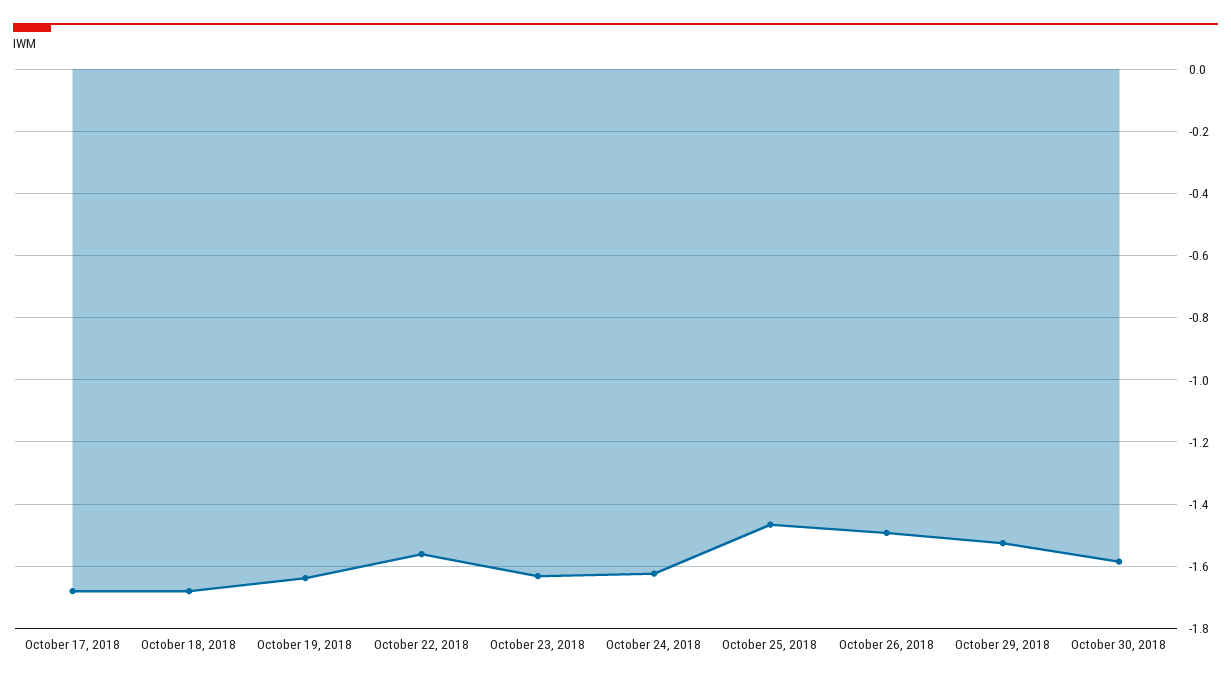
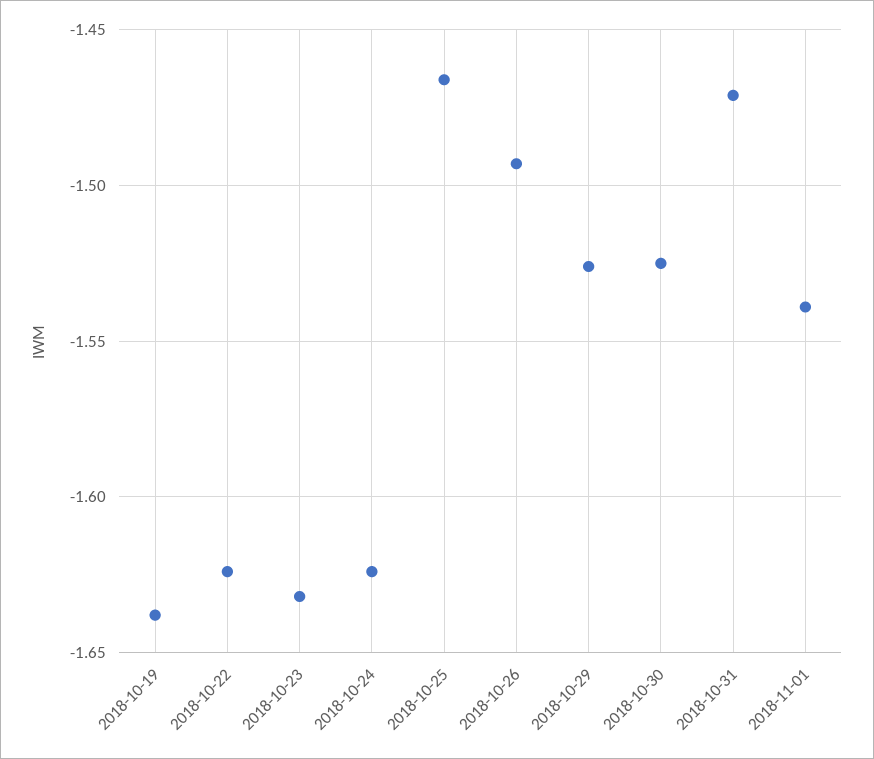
October 17, 2018: -1.68 -> none
October 18, 2018: -1.68 -> none
October 22, 2018: -1.56 -> -1.625
October 30, 2018: -1.58 -> -1.525
2018-10-31: none -> -1.47
2018-11-01: none -> -1.54

